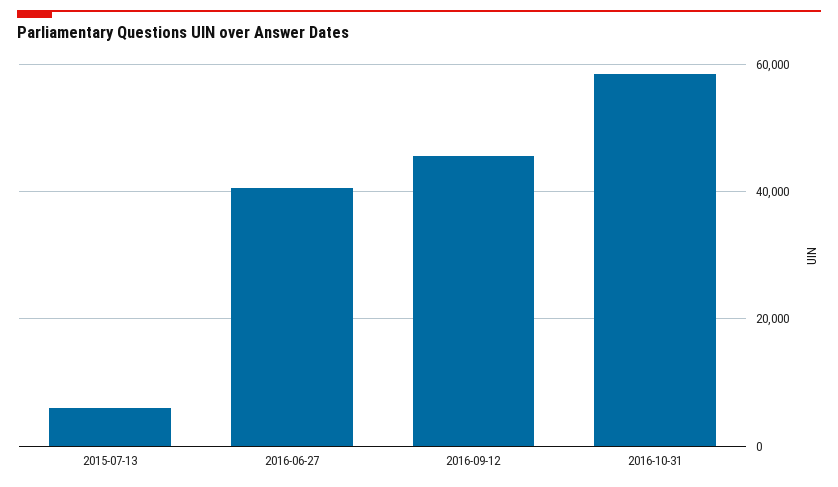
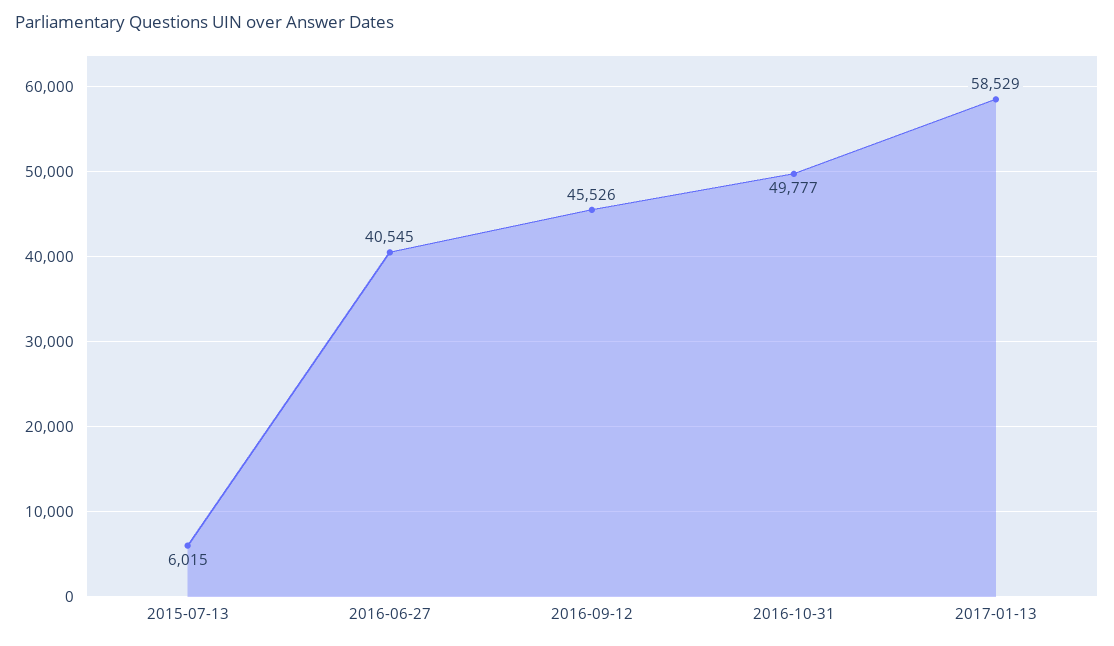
2016-10-31: 58000 -> 49777
2017-01-13: none -> 58529

